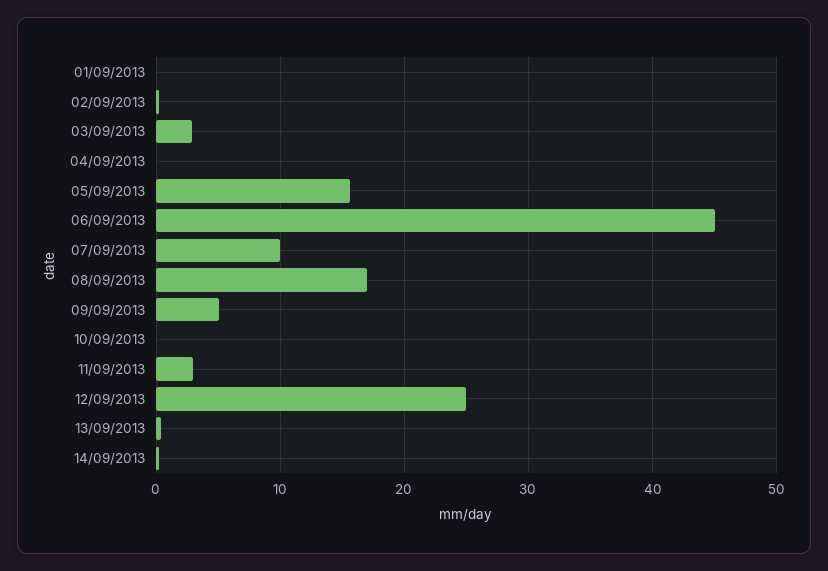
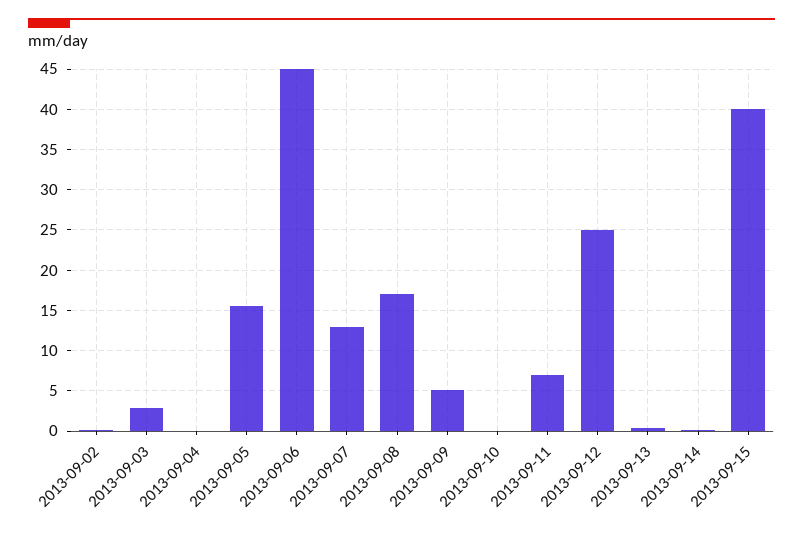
01/09/2013: 0 -> none
07/09/2013: 10 -> 13
11/09/2013: 3 -> 7
2013-09-15: none -> 40

